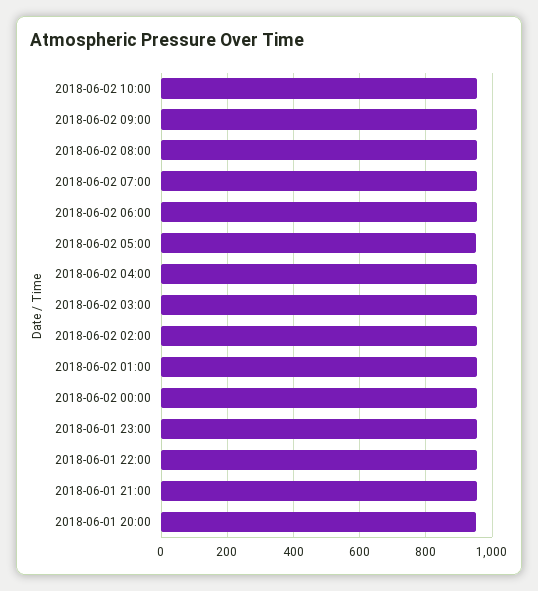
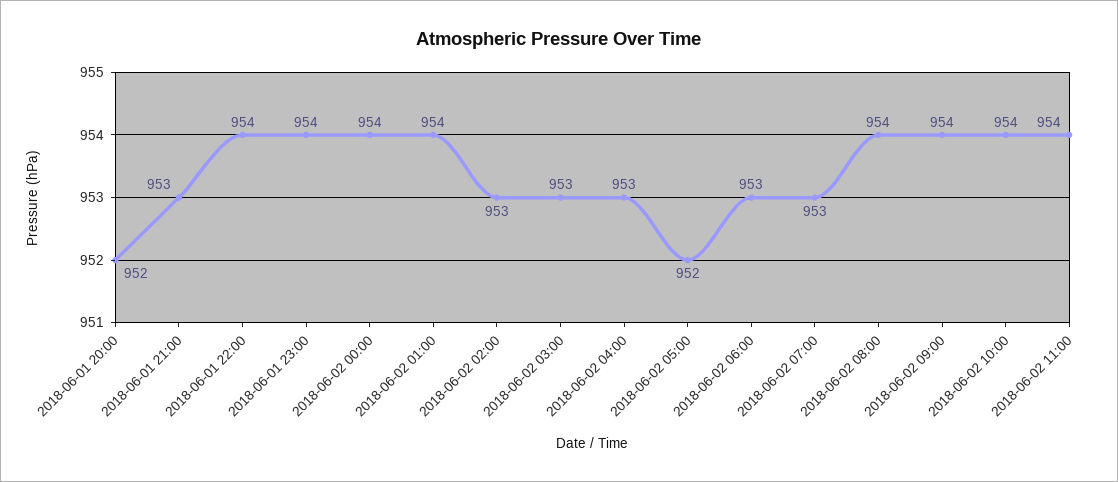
2018-06-02 11:00: none -> 954

